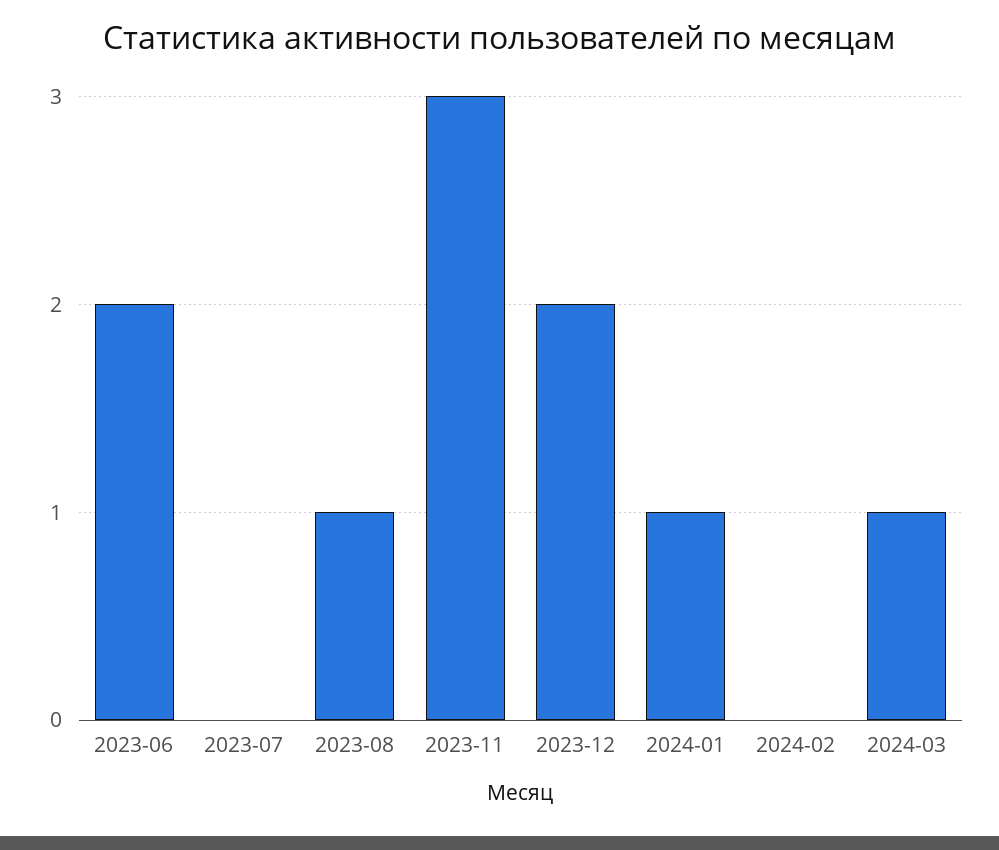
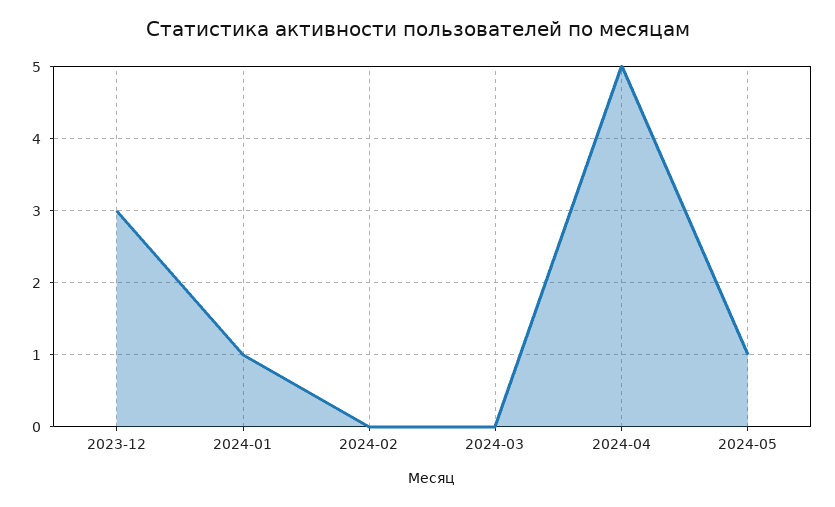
2023-06: 2 -> none
2023-07: 0 -> none
2023-08: 1 -> none
2023-11: 3 -> none
2023-12: 2 -> 3
2024-03: 1 -> 0
2024-04: none -> 5
2024-05: none -> 1

